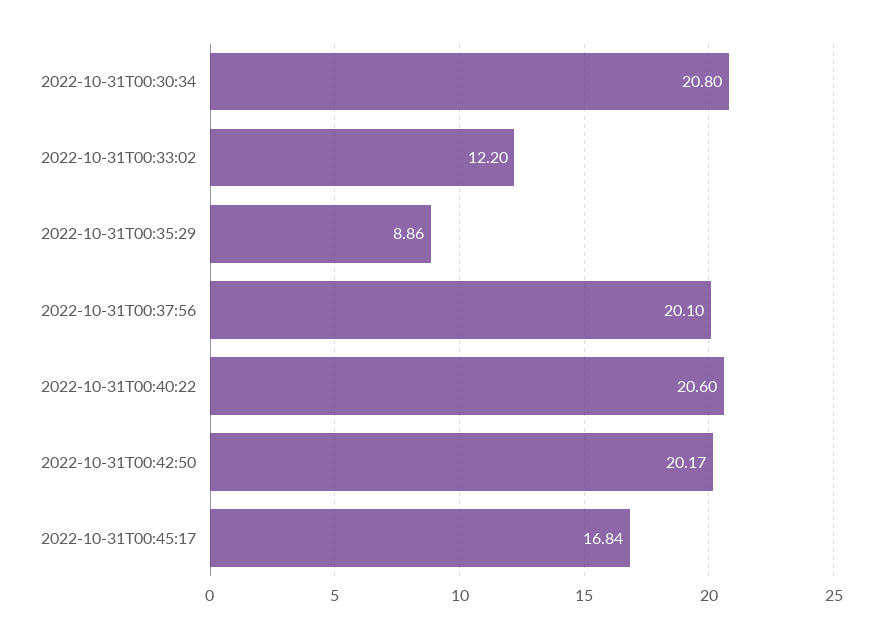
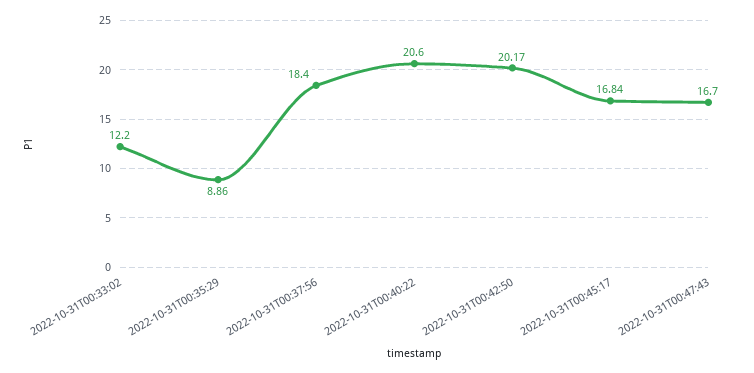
2022-10-31T00:30:34: 20.8 -> none
2022-10-31T00:37:56: 20.1 -> 18.4
2022-10-31T00:47:43: none -> 16.7

